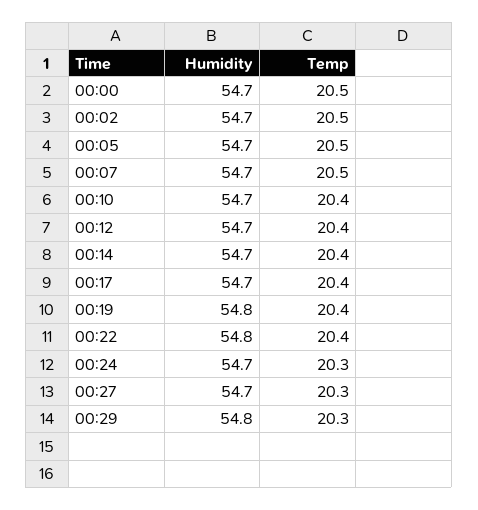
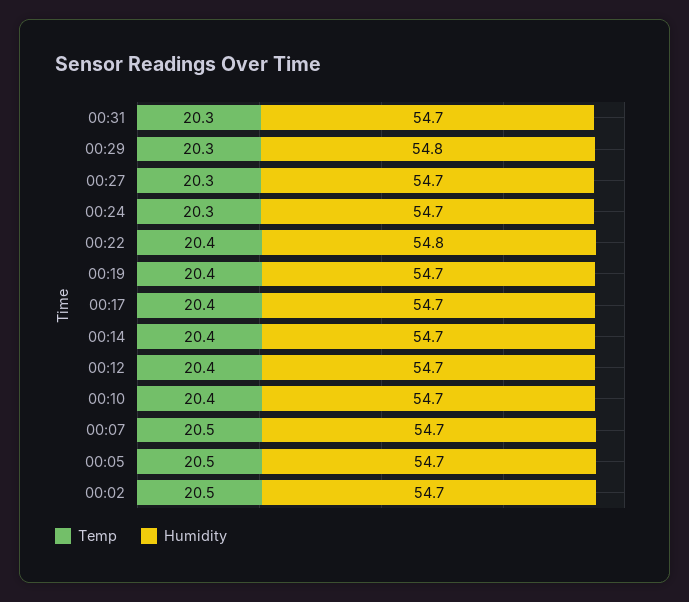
Humidity, 00:00: 54.7 -> none
Temp, 00:00: 20.5 -> none
Humidity, 00:19: 54.8 -> 54.7
Temp, 00:31: none -> 20.3
Humidity, 00:31: none -> 54.7

